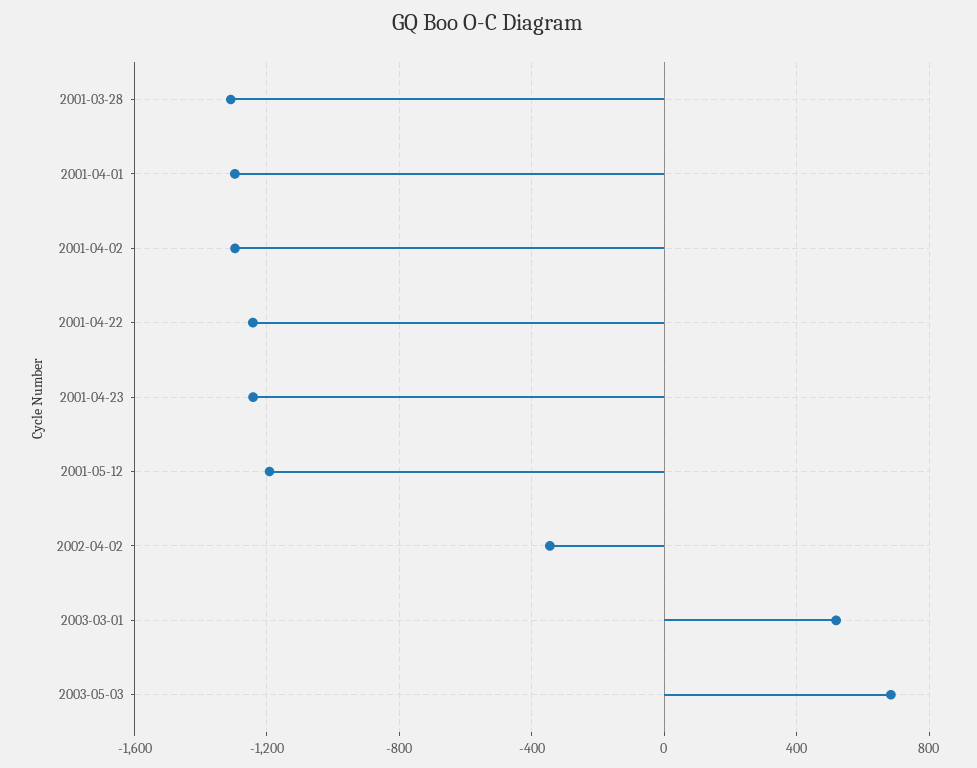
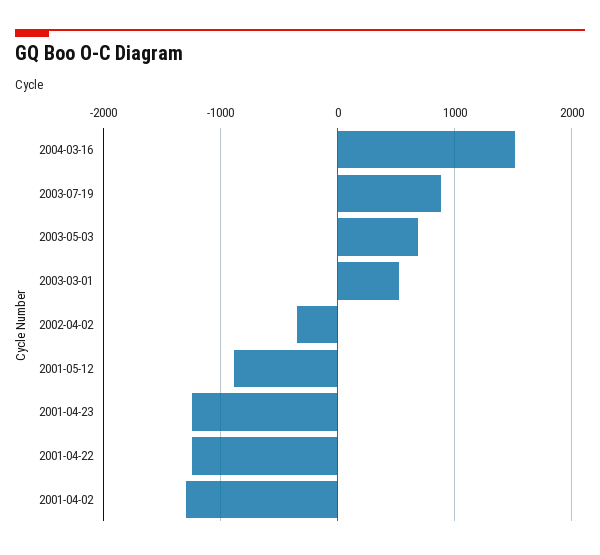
2001-03-28: -1300 -> none
2001-04-01: -1300 -> none
2001-05-12: -1200 -> -900
2004-03-16: none -> 1500
2003-07-19: none -> 900

